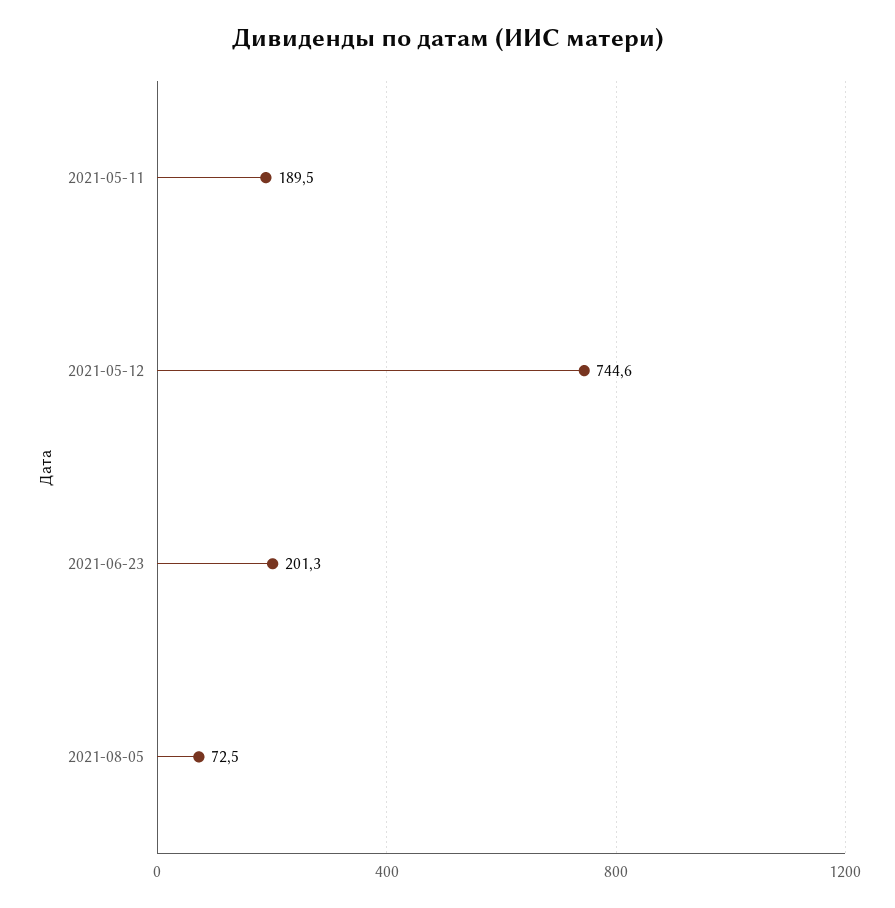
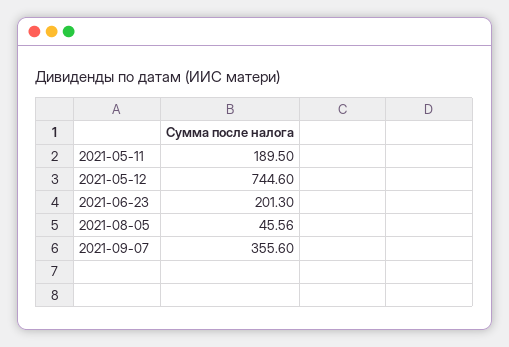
2021-08-05: 72.5 -> 45.56
2021-09-07: none -> 355.6

